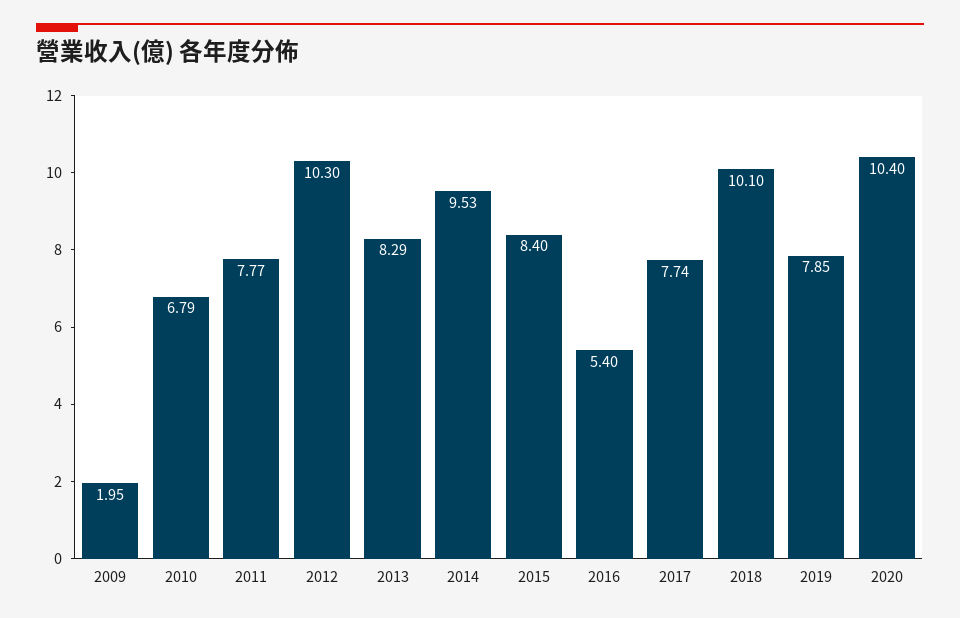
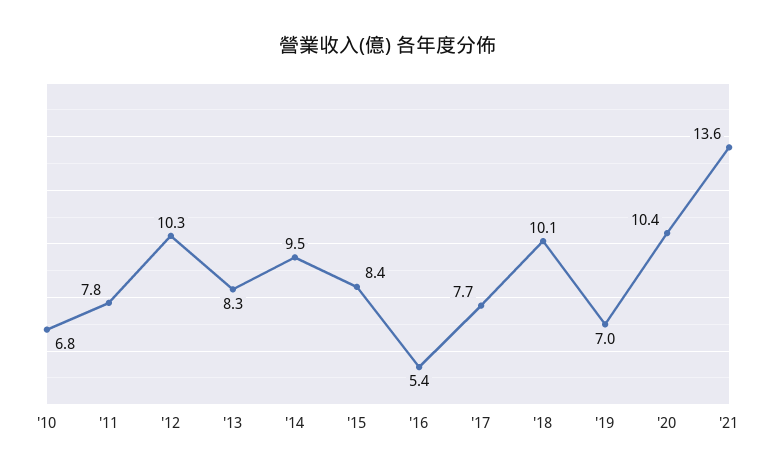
2009: 1.95 -> none
2019: 7.85 -> 7
'21: none -> 13.6

